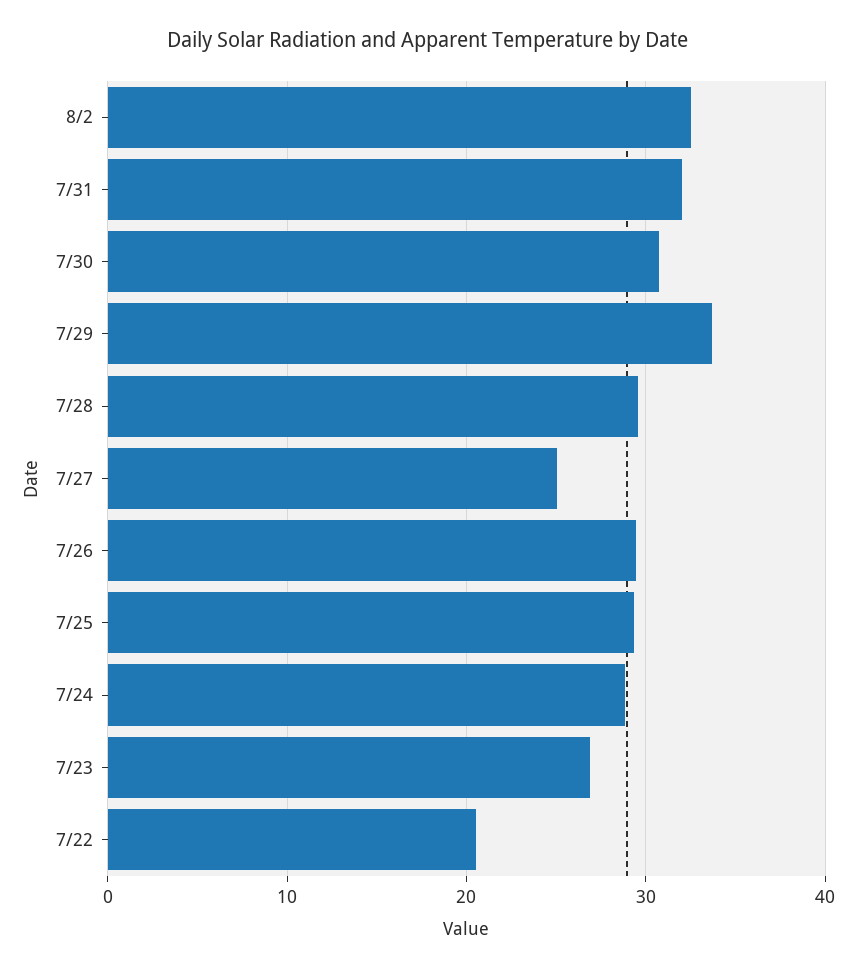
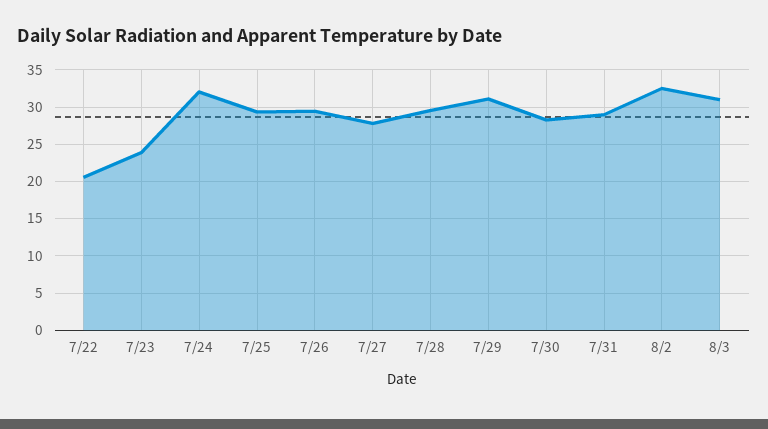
7/31: 32 -> 29
7/30: 31 -> 28
7/29: 34 -> 31
7/27: 25 -> 28
7/24: 29 -> 32
7/23: 27 -> 24
8/3: none -> 31

